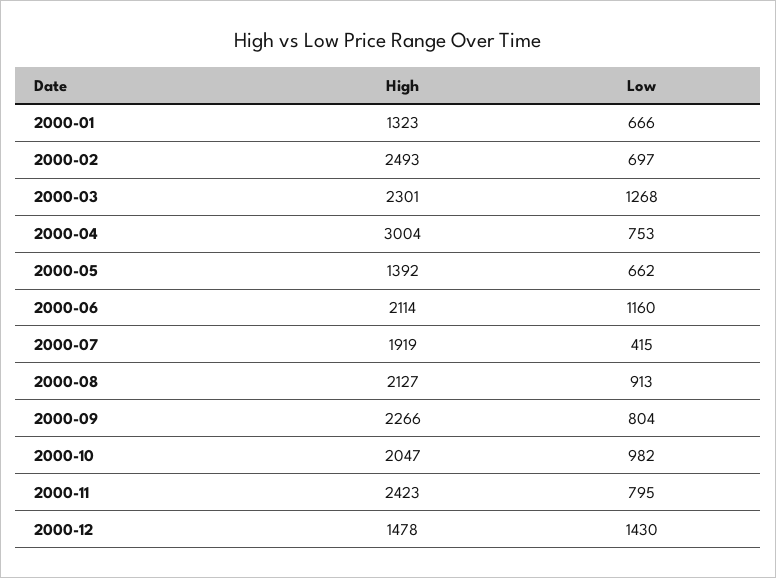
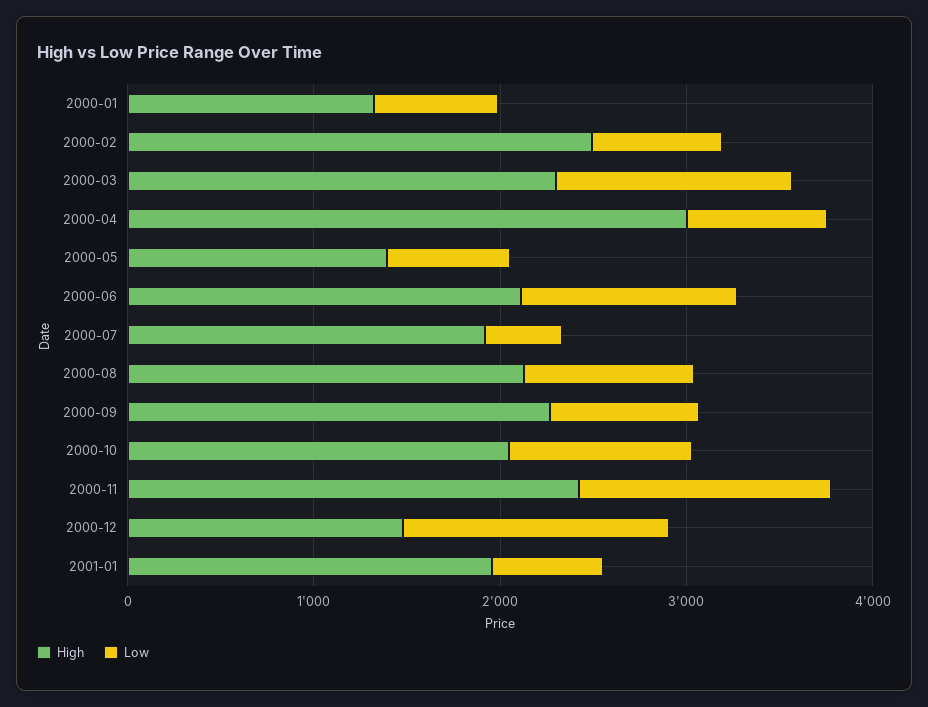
Low, 2000-11: 795 -> 1400
High, 2001-01: none -> 2000
Low, 2001-01: none -> 600

